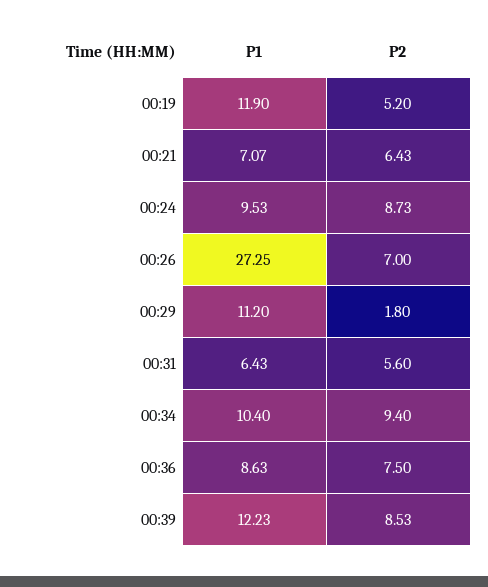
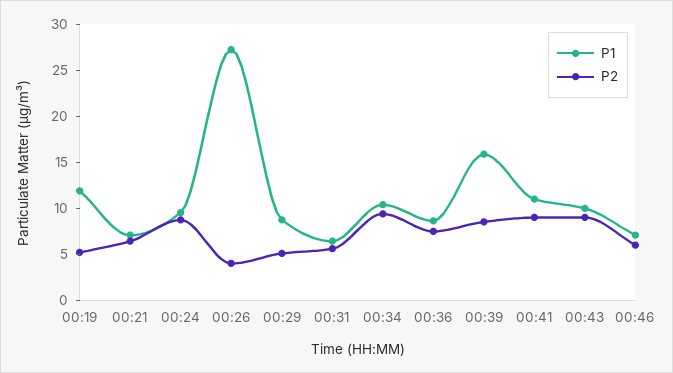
P2, 00:26: 7 -> 4
P1, 00:29: 11.2 -> 9
P2, 00:29: 1.8 -> 5
P1, 00:39: 12.23 -> 16
P1, 00:41: none -> 11
P2, 00:41: none -> 9
P1, 00:43: none -> 10
P2, 00:43: none -> 9
P1, 00:46: none -> 7
P2, 00:46: none -> 6

